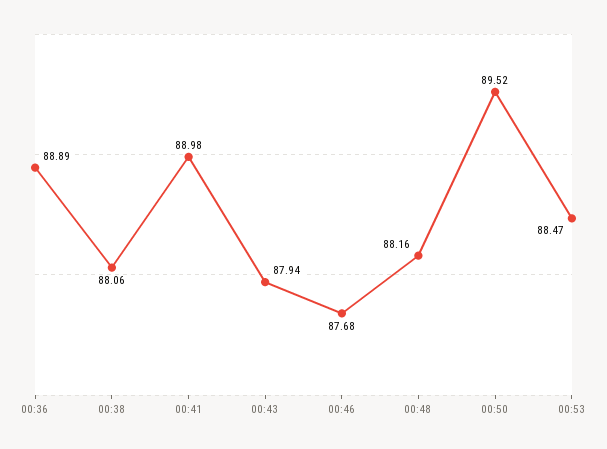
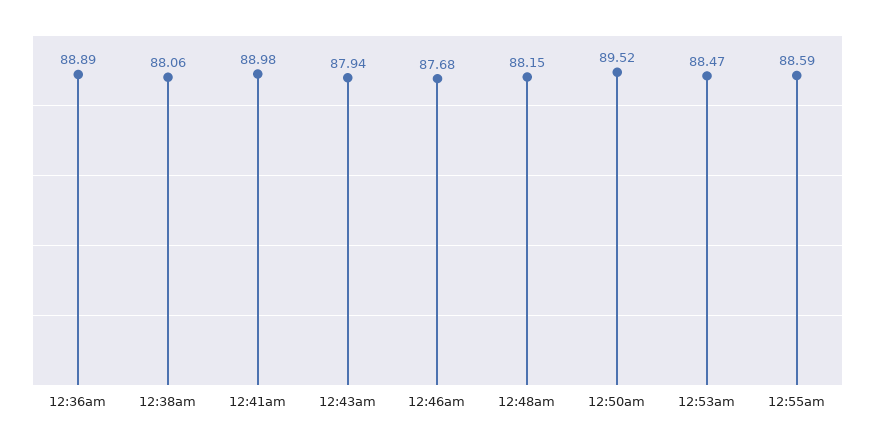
00:48: 88.16 -> 88.15
12:55am: none -> 88.59

